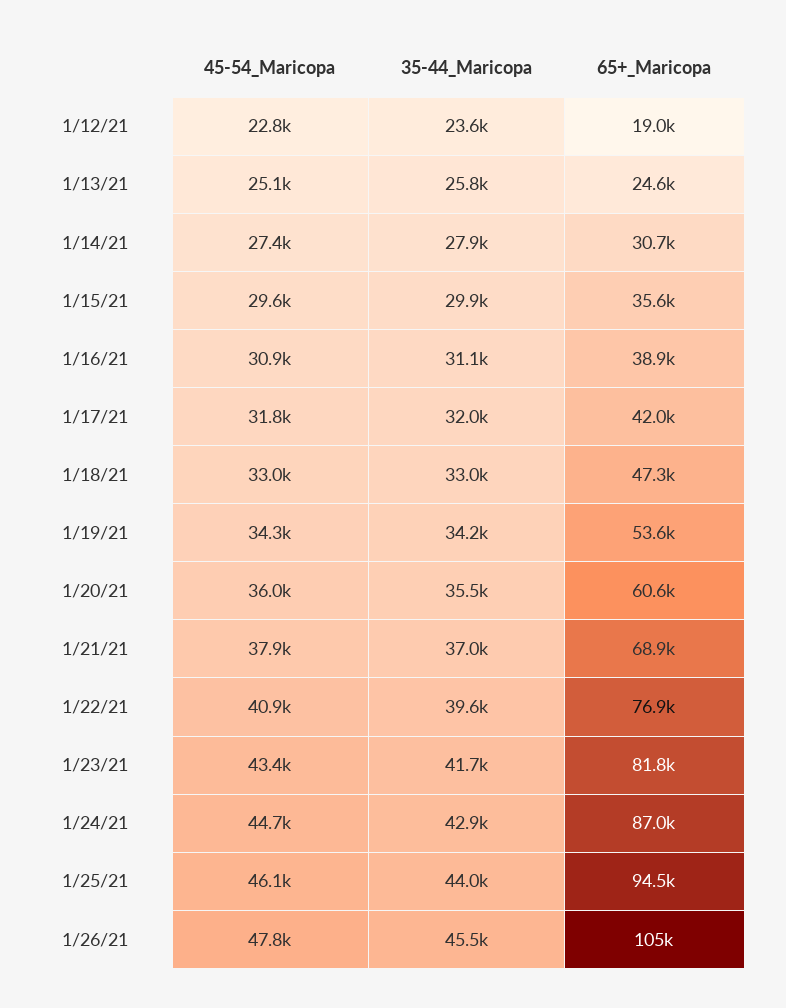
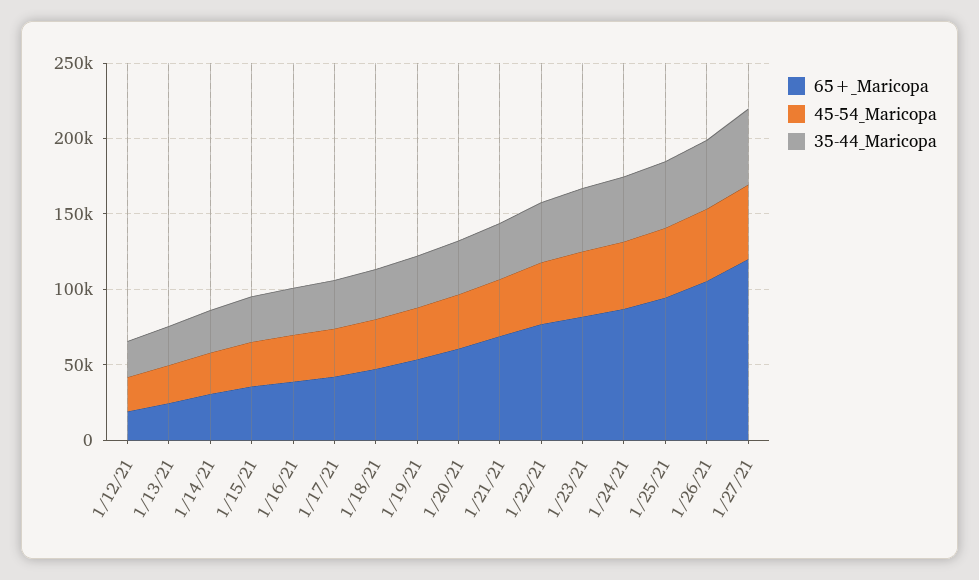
65+_Maricopa, 1/27/21: none -> 120000
45-54_Maricopa, 1/27/21: none -> 50000
35-44_Maricopa, 1/27/21: none -> 50000

